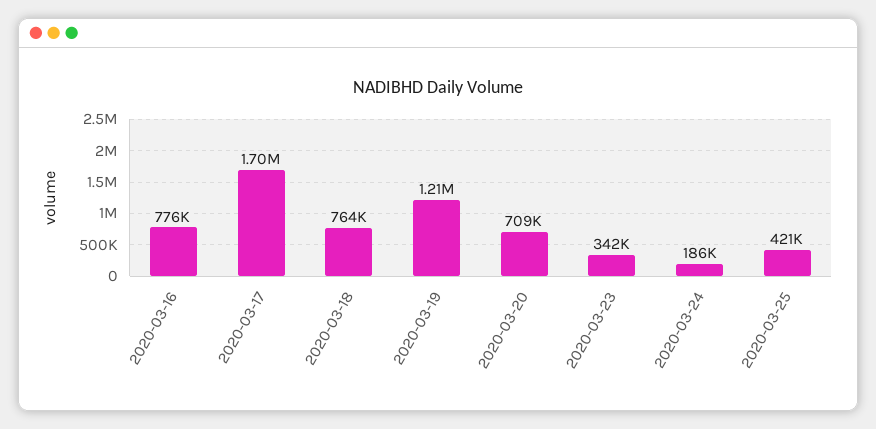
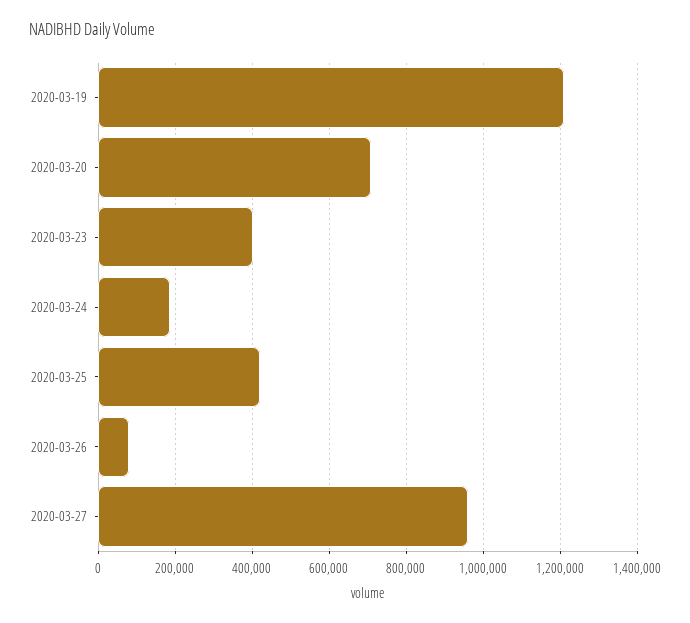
2020-03-16: 776000 -> none
2020-03-17: 1700000 -> none
2020-03-18: 764000 -> none
2020-03-23: 342000 -> 400000
2020-03-26: none -> 80000
2020-03-27: none -> 960000

